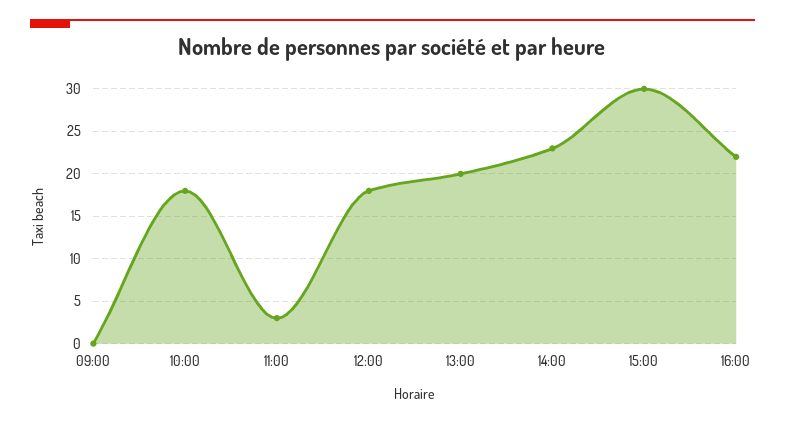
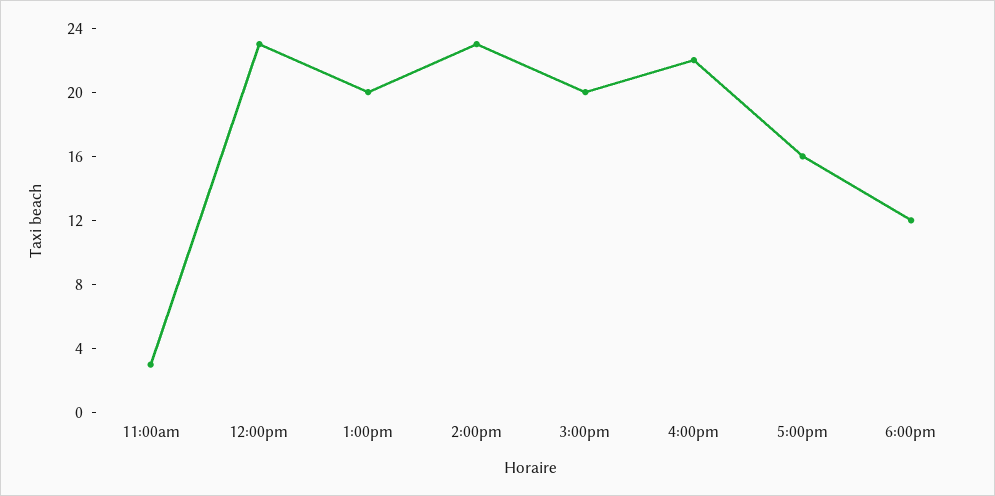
09:00: 0 -> none
10:00: 18 -> none
12:00: 18 -> 23
15:00: 30 -> 20
5:00pm: none -> 16
6:00pm: none -> 12

